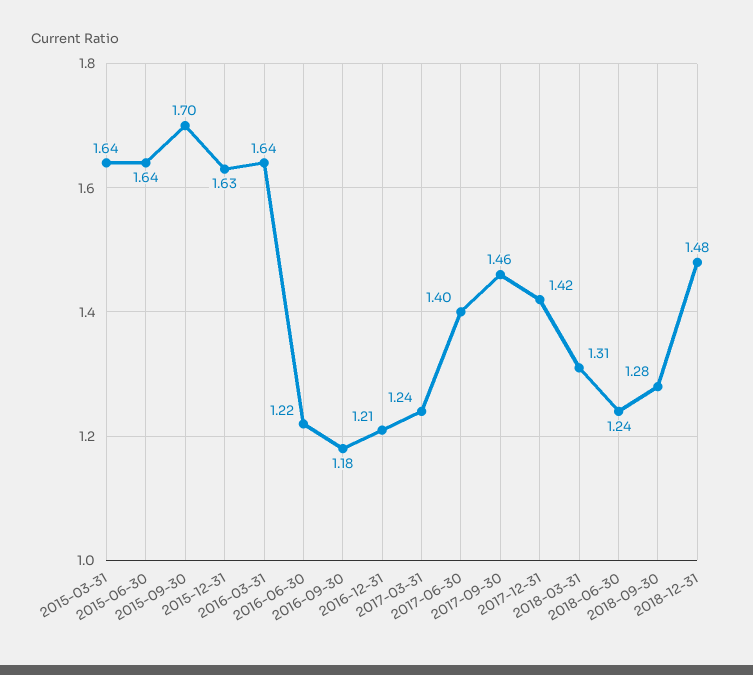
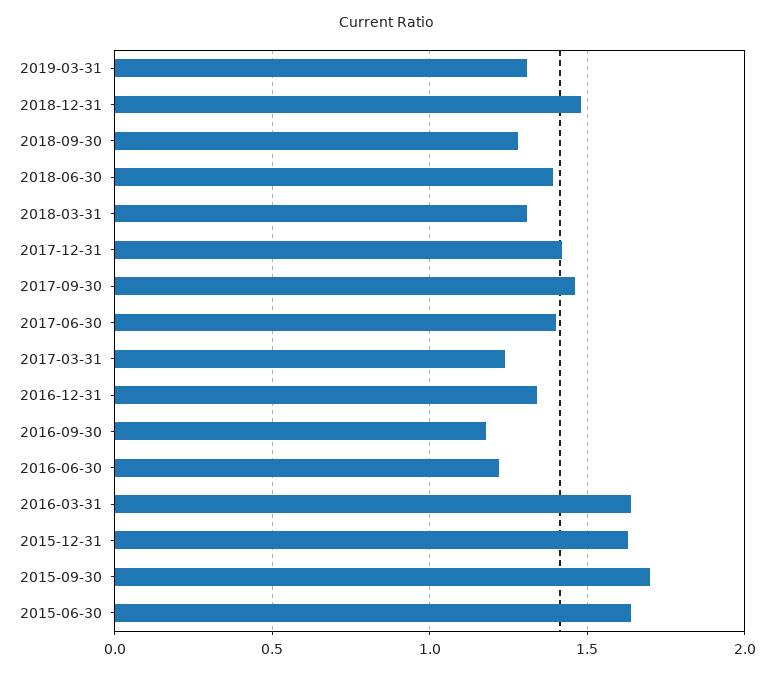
2015-03-31: 1.64 -> none
2016-12-31: 1.21 -> 1.35
2018-06-30: 1.24 -> 1.4
2019-03-31: none -> 1.3

